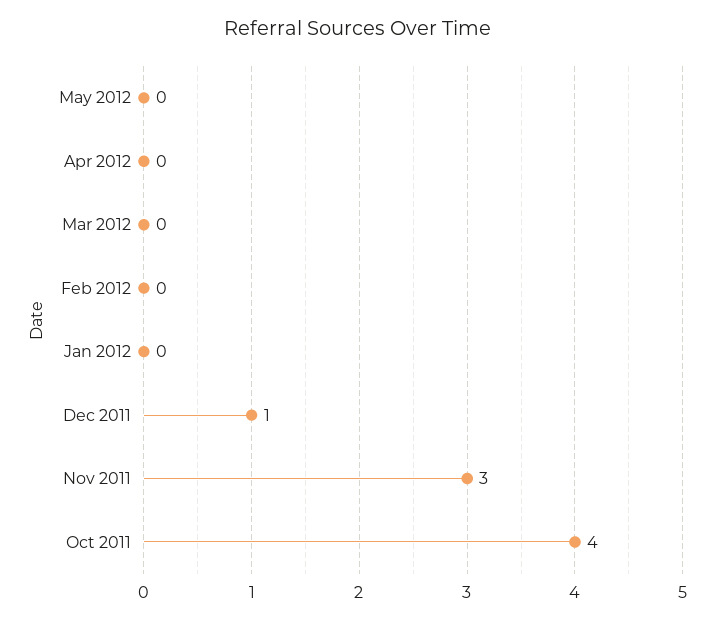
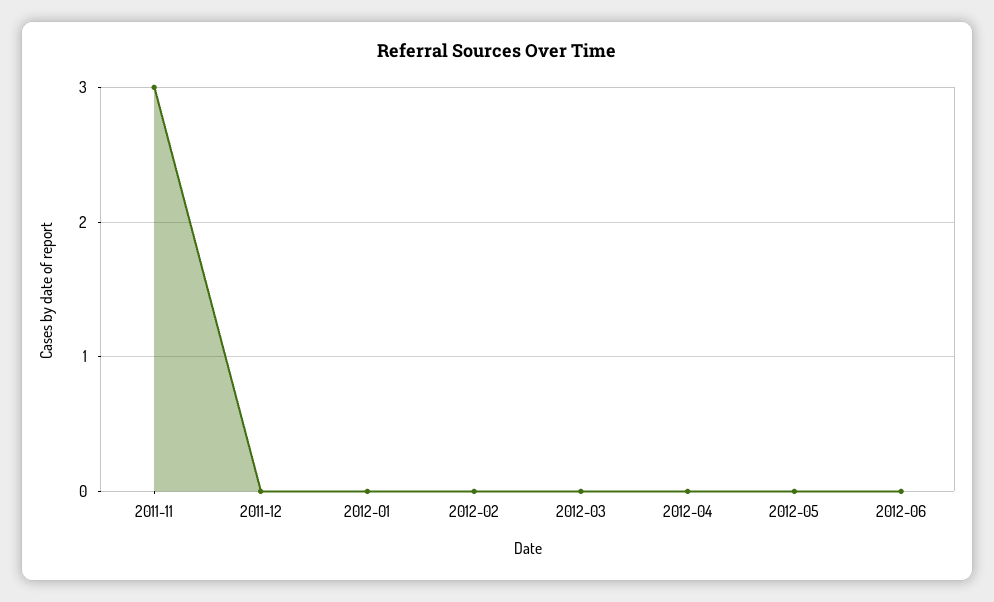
Dec 2011: 1 -> 0
Oct 2011: 4 -> none
2012-06: none -> 0

